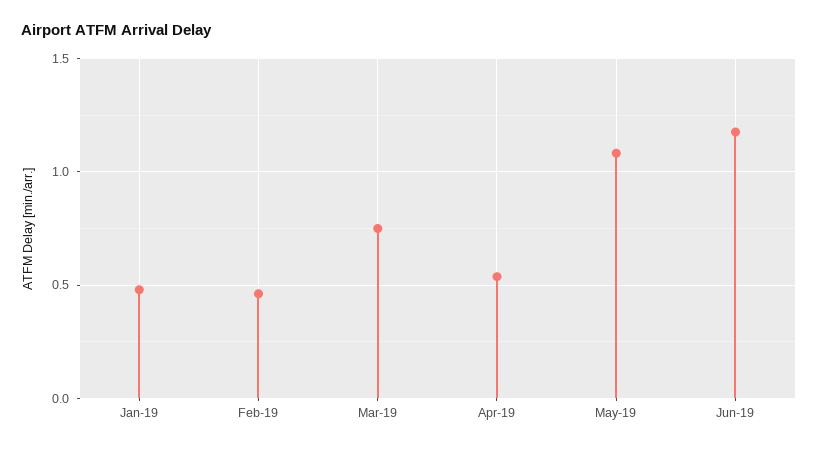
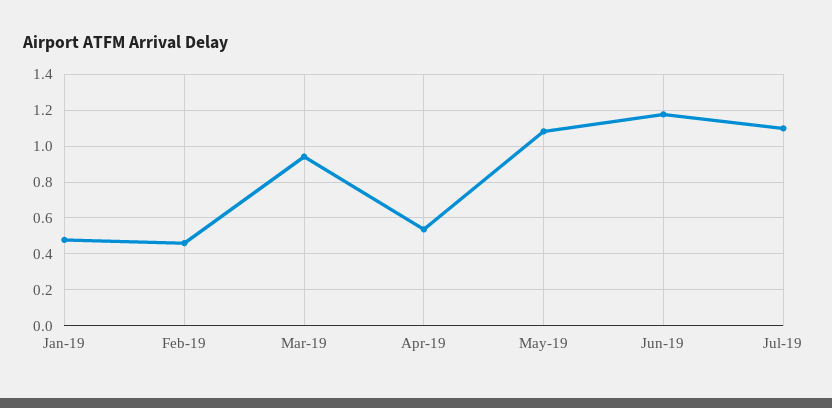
Mar-19: 0.75 -> 0.95
Jul-19: none -> 1.1

